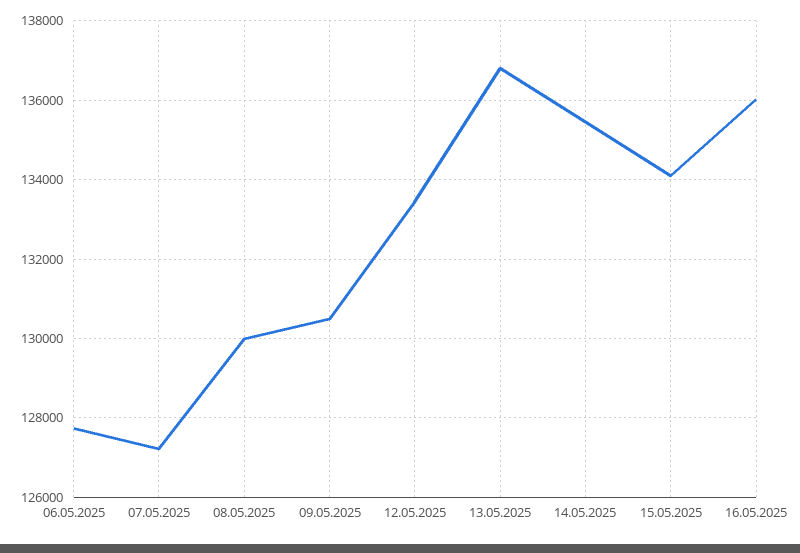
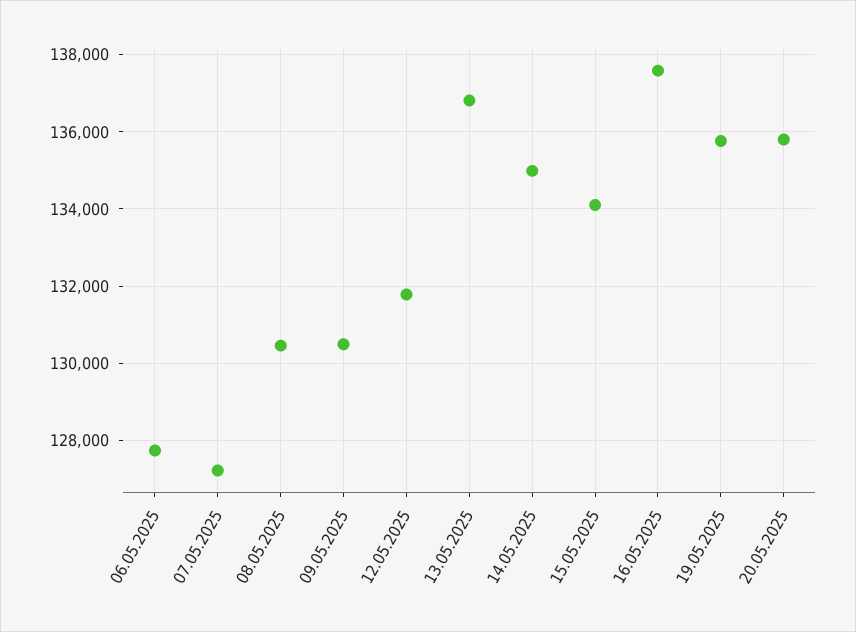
08.05.2025: 130000 -> 130400
12.05.2025: 133400 -> 131800
14.05.2025: 135400 -> 135000
16.05.2025: 136000 -> 137600
19.05.2025: none -> 135800
20.05.2025: none -> 135800

